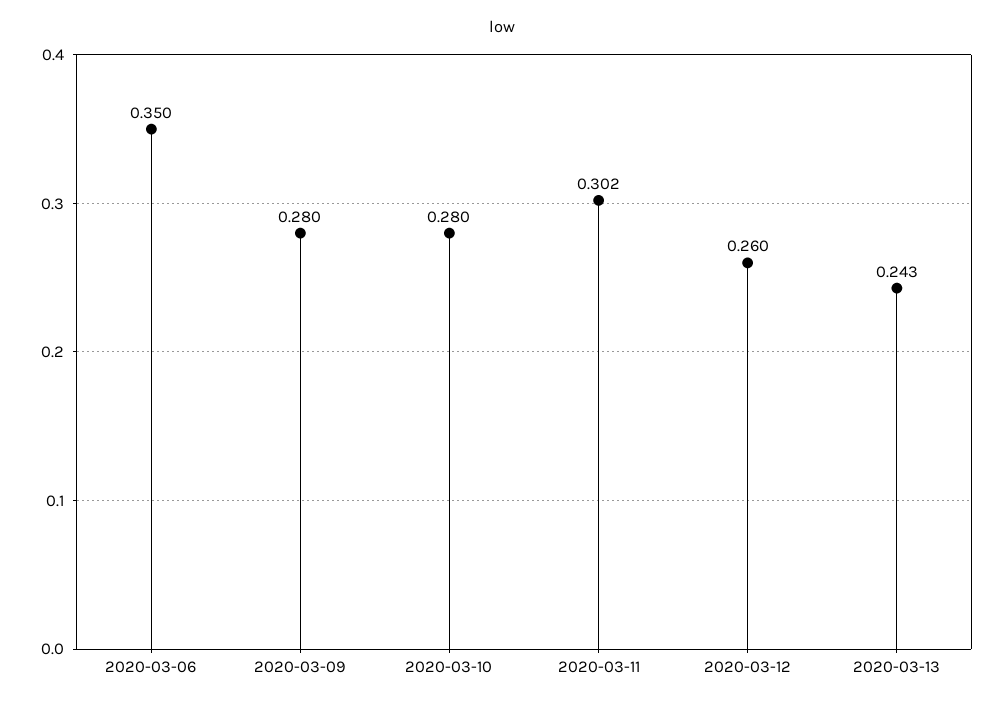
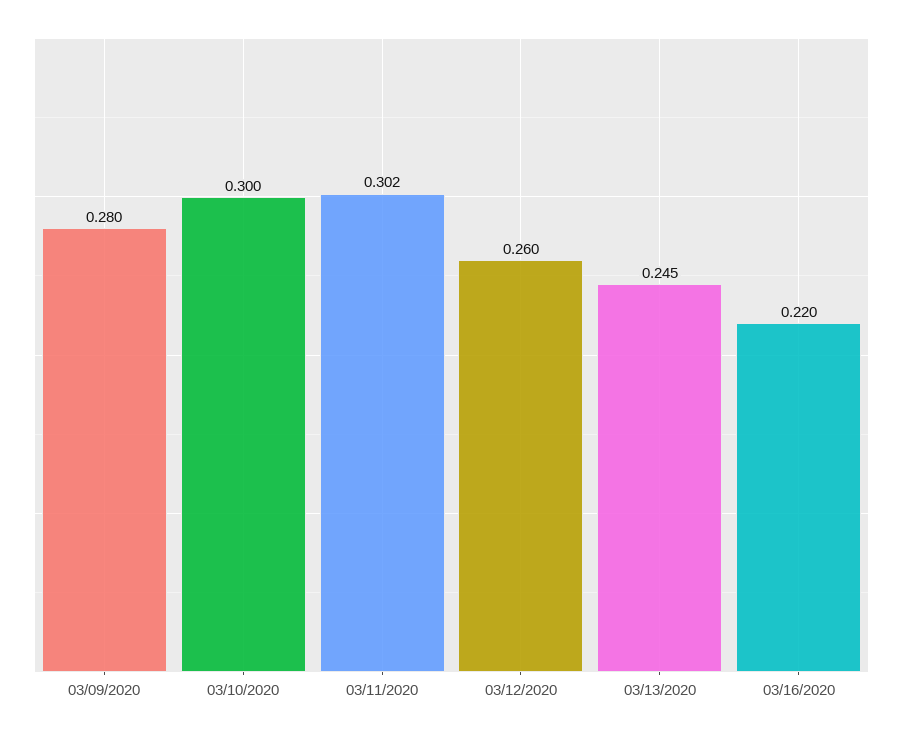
2020-03-06: 0.35 -> none
2020-03-10: 0.28 -> 0.3
2020-03-13: 0.243 -> 0.245
03/16/2020: none -> 0.22

